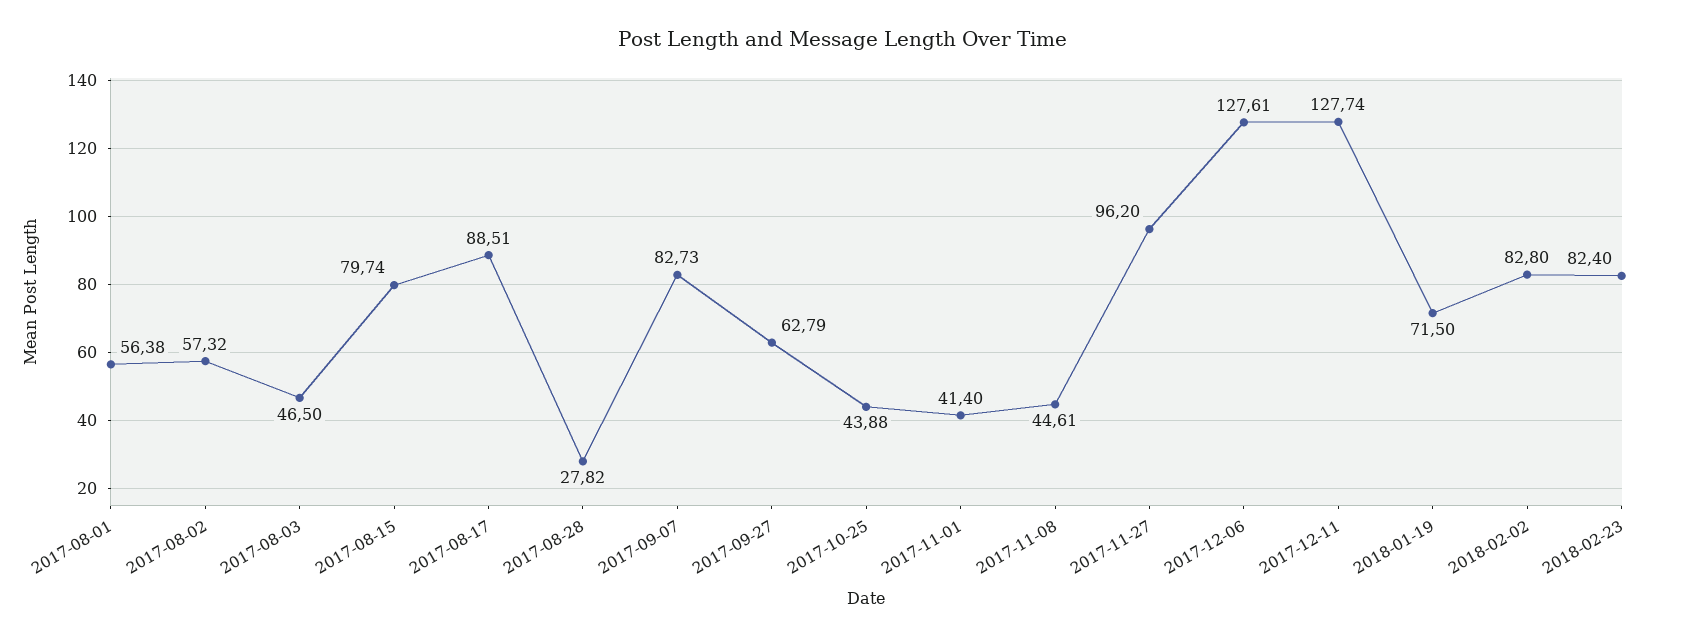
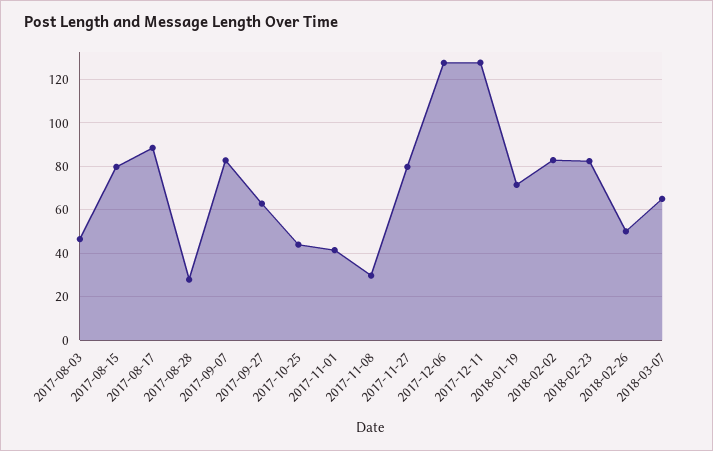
2017-08-01: 56.38 -> none
2017-08-02: 57.32 -> none
2017-11-08: 44.61 -> 30
2017-11-27: 96.2 -> 80
2018-02-26: none -> 50
2018-03-07: none -> 65

